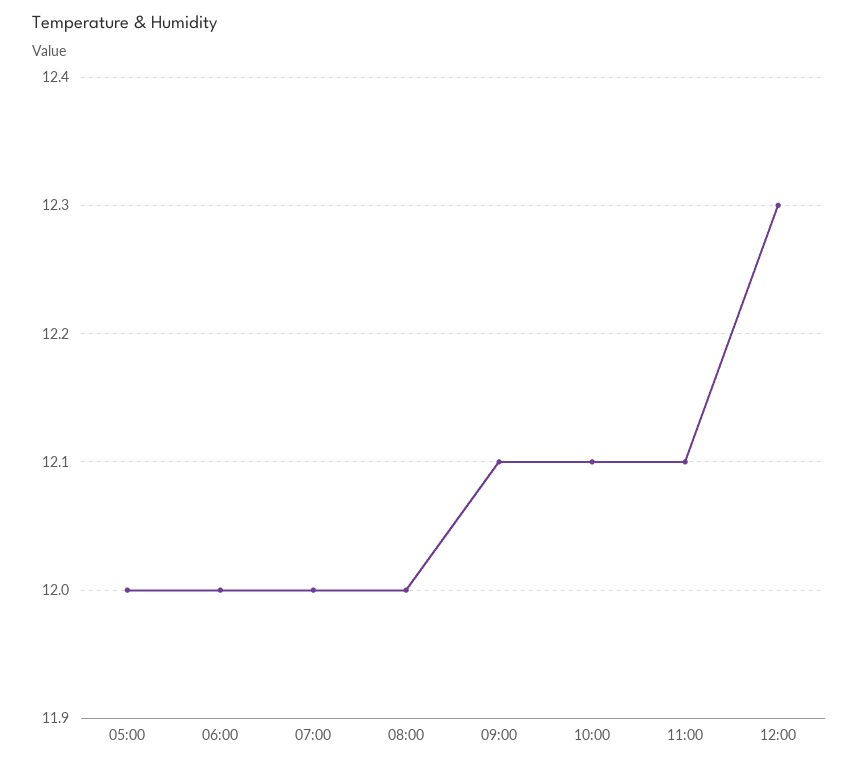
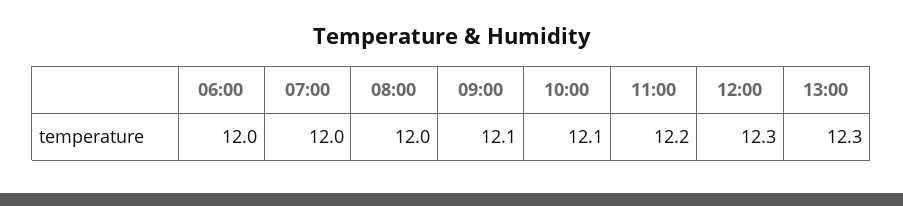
05:00: 12 -> none
11:00: 12.1 -> 12.2
13:00: none -> 12.3

